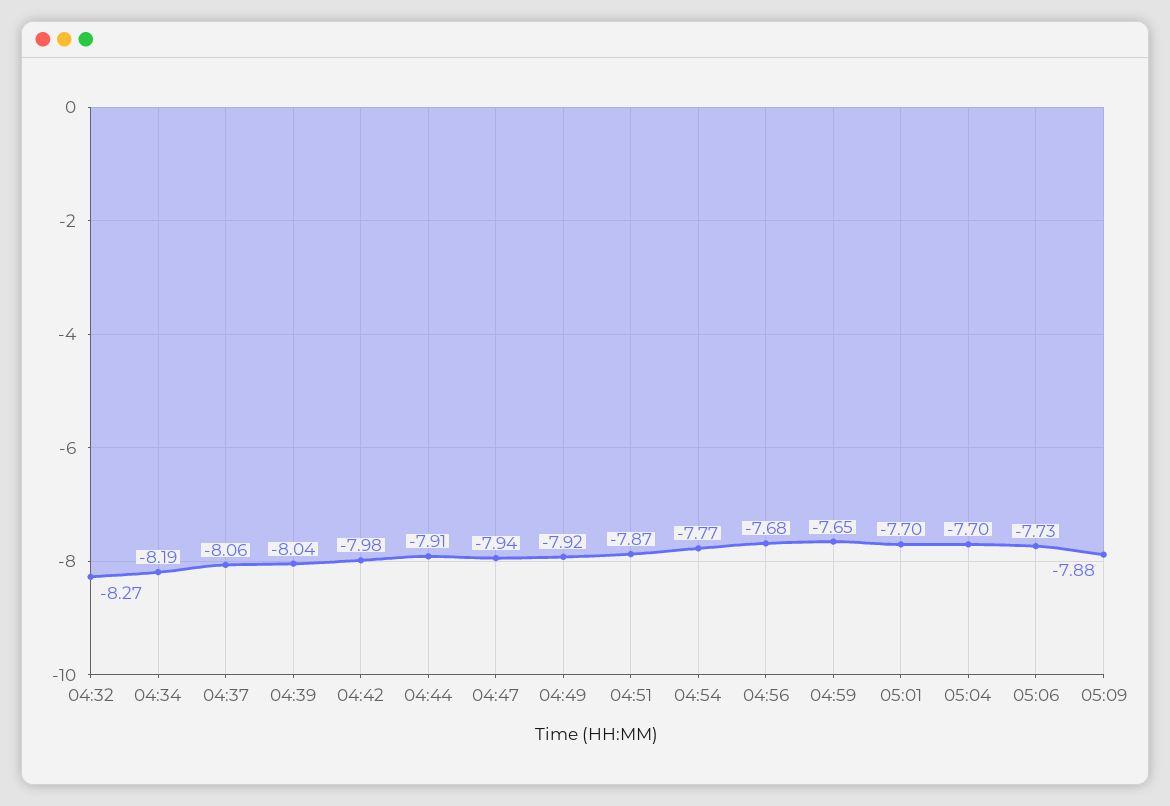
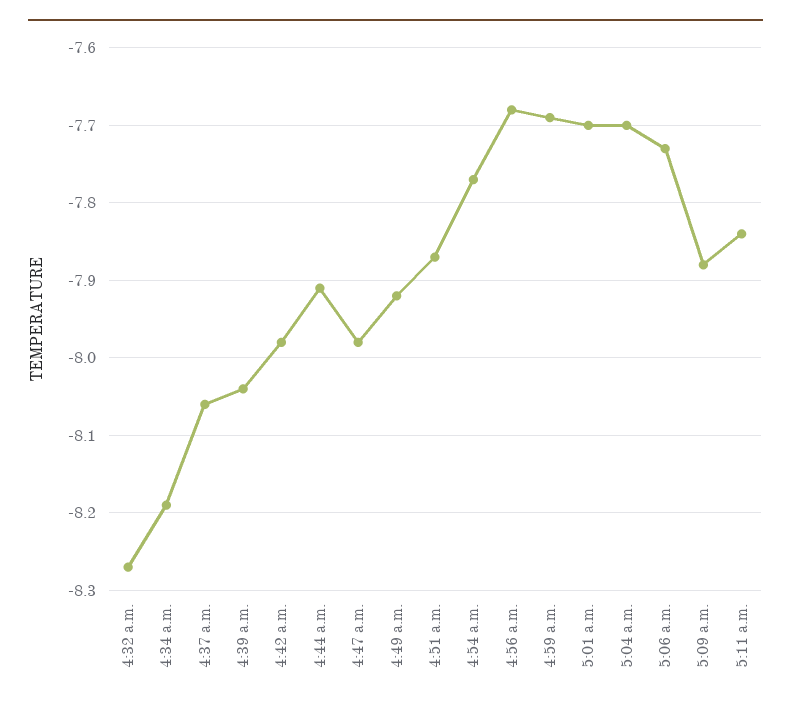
04:47: -7.94 -> -7.98
04:59: -7.65 -> -7.69
5:11 a.m.: none -> -7.84

